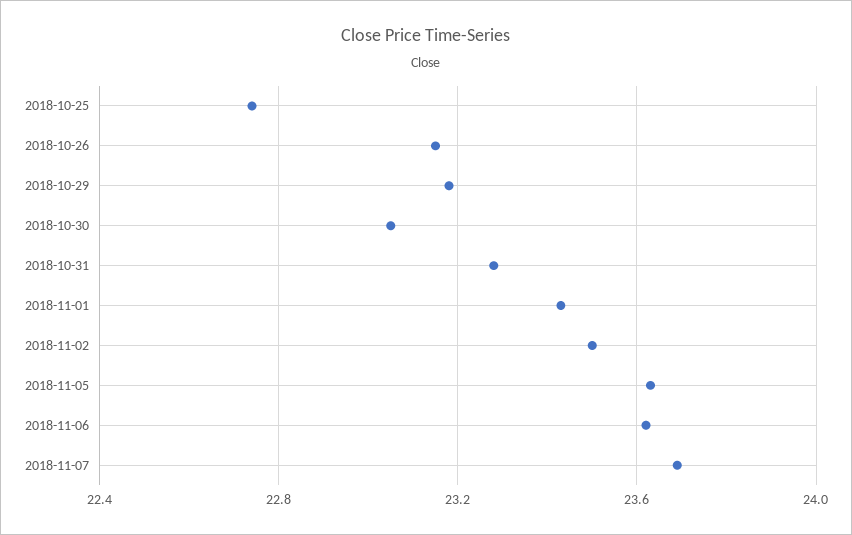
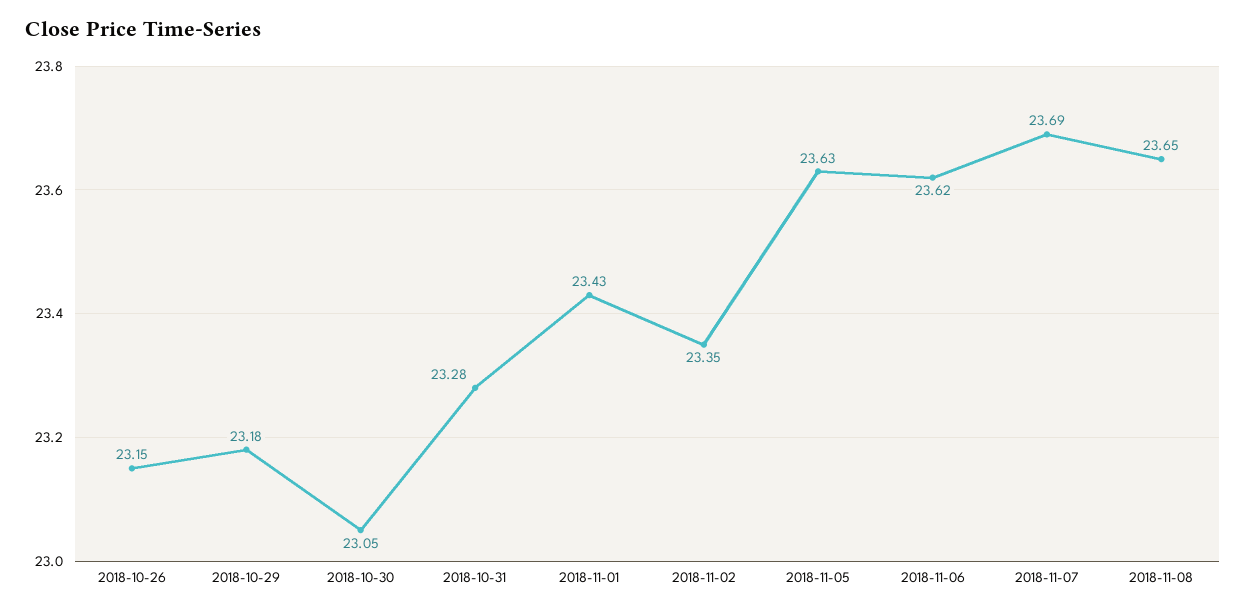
2018-10-25: 22.75 -> none
2018-11-02: 23.5 -> 23.35
2018-11-08: none -> 23.65

